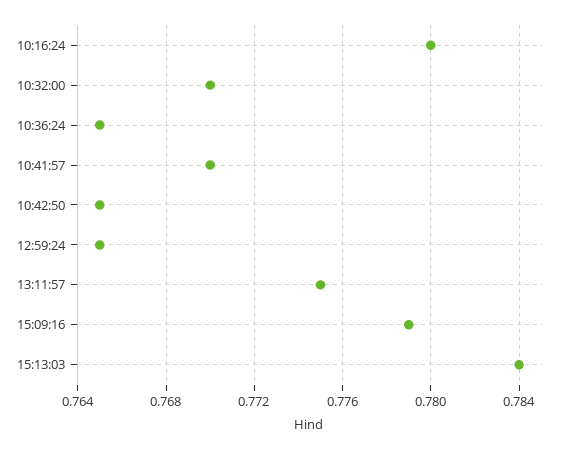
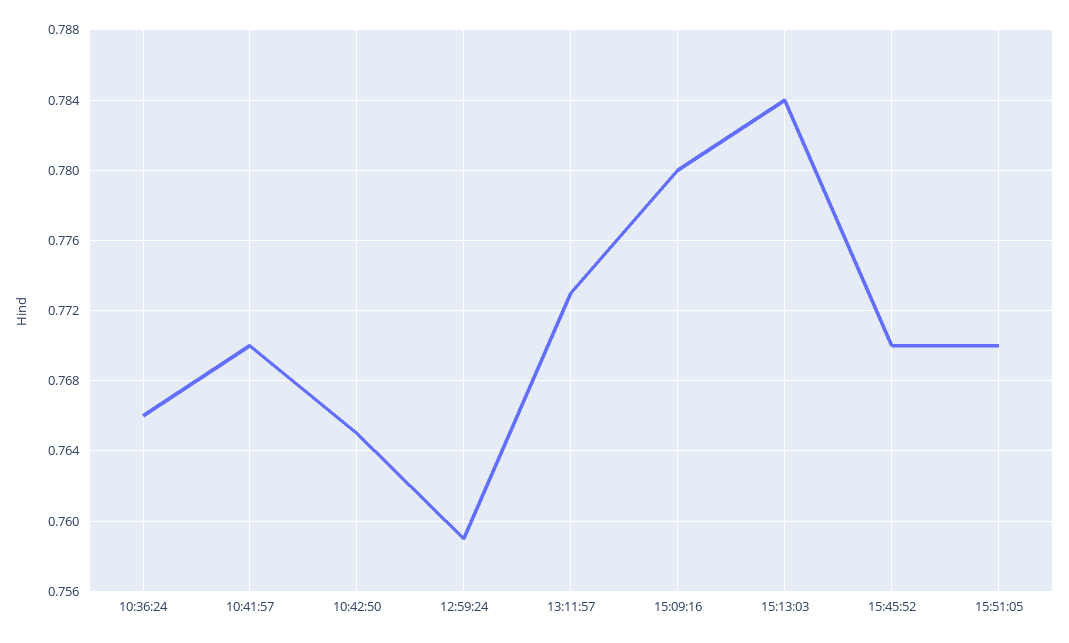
10:16:24: 0.78 -> none
10:32:00: 0.77 -> none
10:36:24: 0.765 -> 0.766
12:59:24: 0.765 -> 0.759
13:11:57: 0.775 -> 0.773
15:09:16: 0.779 -> 0.78
15:45:52: none -> 0.77
15:51:05: none -> 0.77

